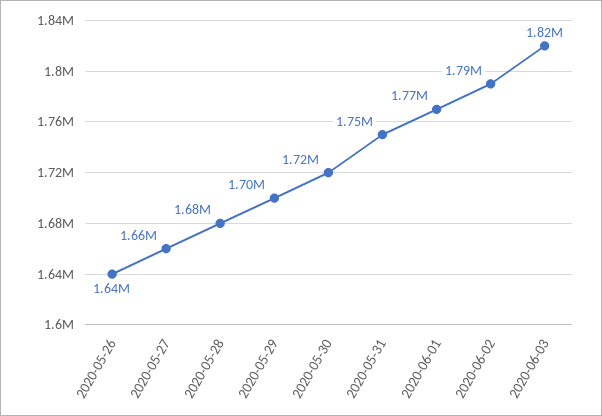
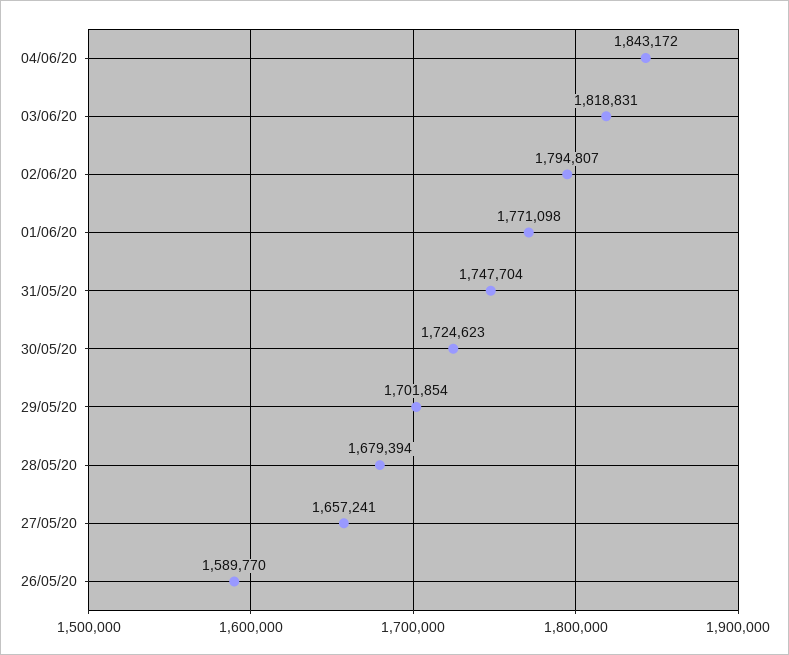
2020-05-26: 1640000 -> 1589770
04/06/20: none -> 1843172

